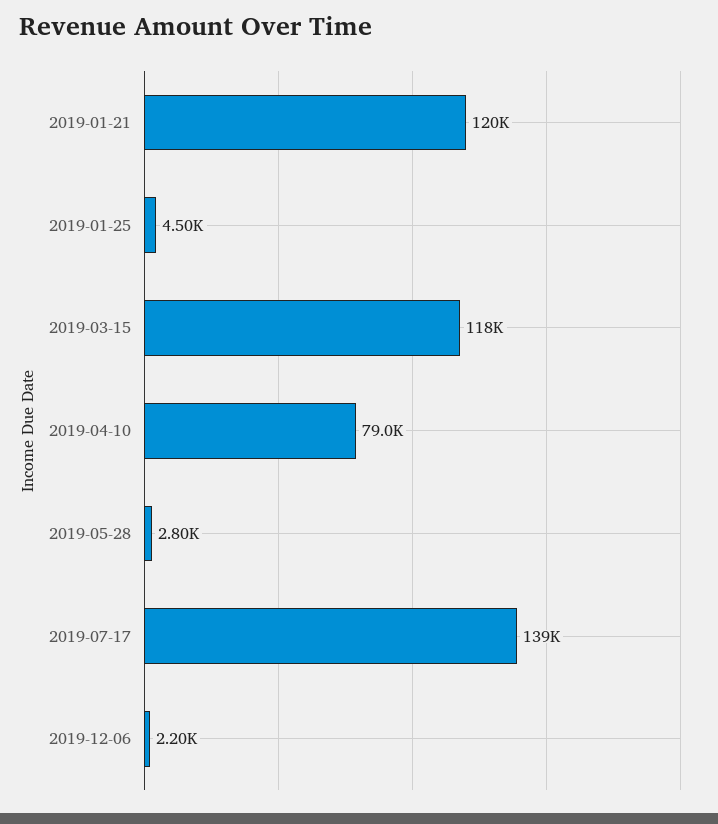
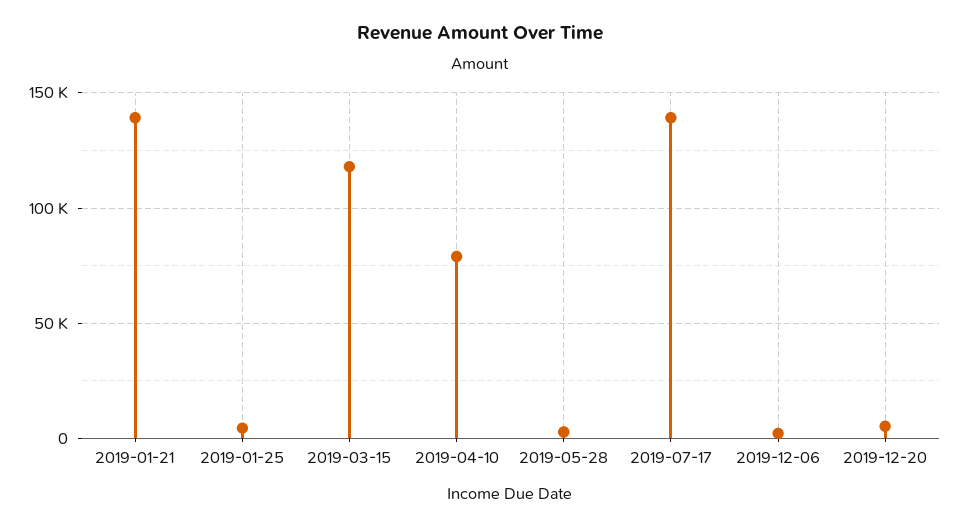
2019-01-21: 120000 -> 140000
2019-12-20: none -> 5000

